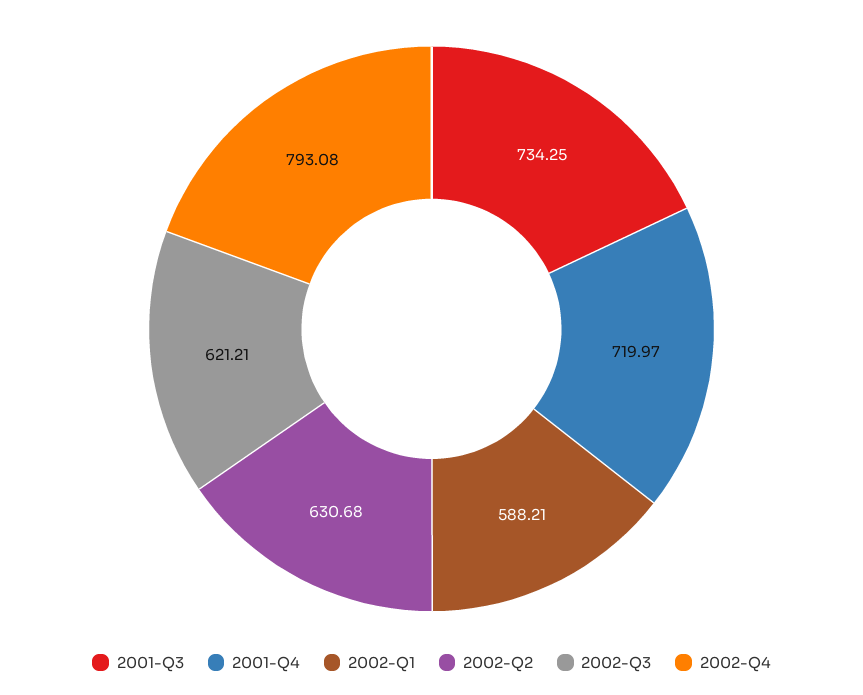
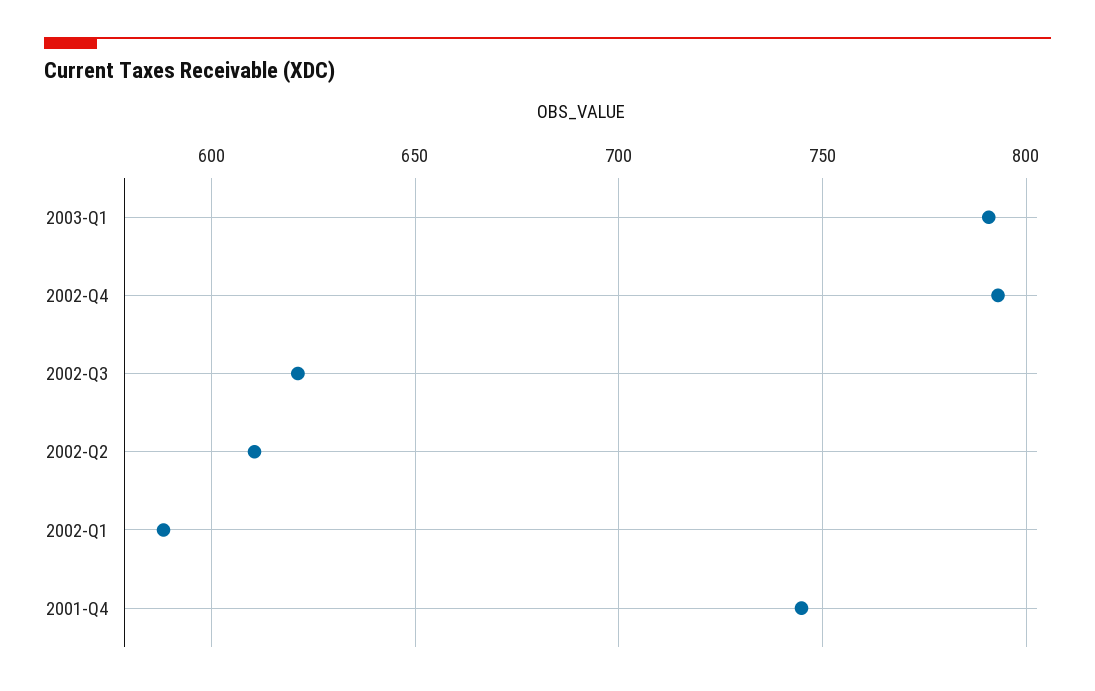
2001-Q3: 734.25 -> none
2001-Q4: 719.97 -> 745
2002-Q2: 630.68 -> 610
2003-Q1: none -> 790

